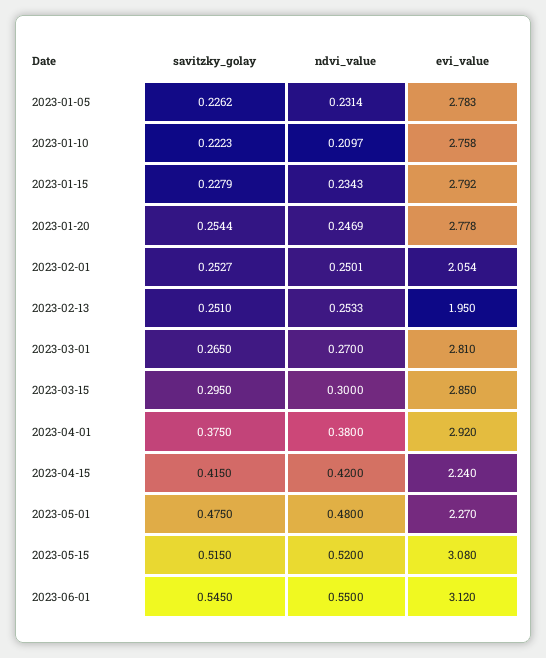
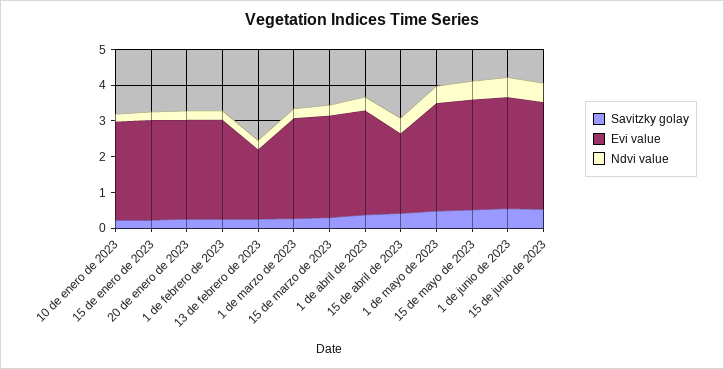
savitzky_golay, 2023-01-05: 0.2262 -> none
ndvi_value, 2023-01-05: 0.2314 -> none
evi_value, 2023-01-05: 2.783 -> none
evi_value, 2023-02-01: 2.054 -> 2.75
evi_value, 2023-05-01: 2.27 -> 3
savitzky_golay, 15 de junio de 2023: none -> 0.5
evi_value, 15 de junio de 2023: none -> 3
ndvi_value, 15 de junio de 2023: none -> 0.5

